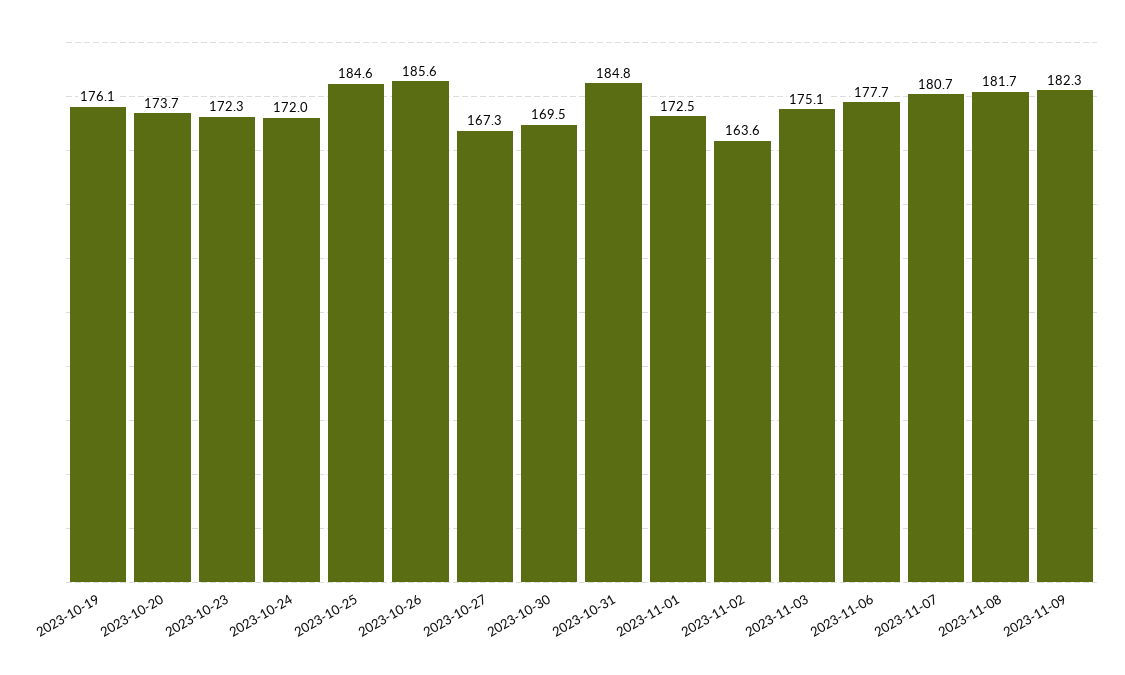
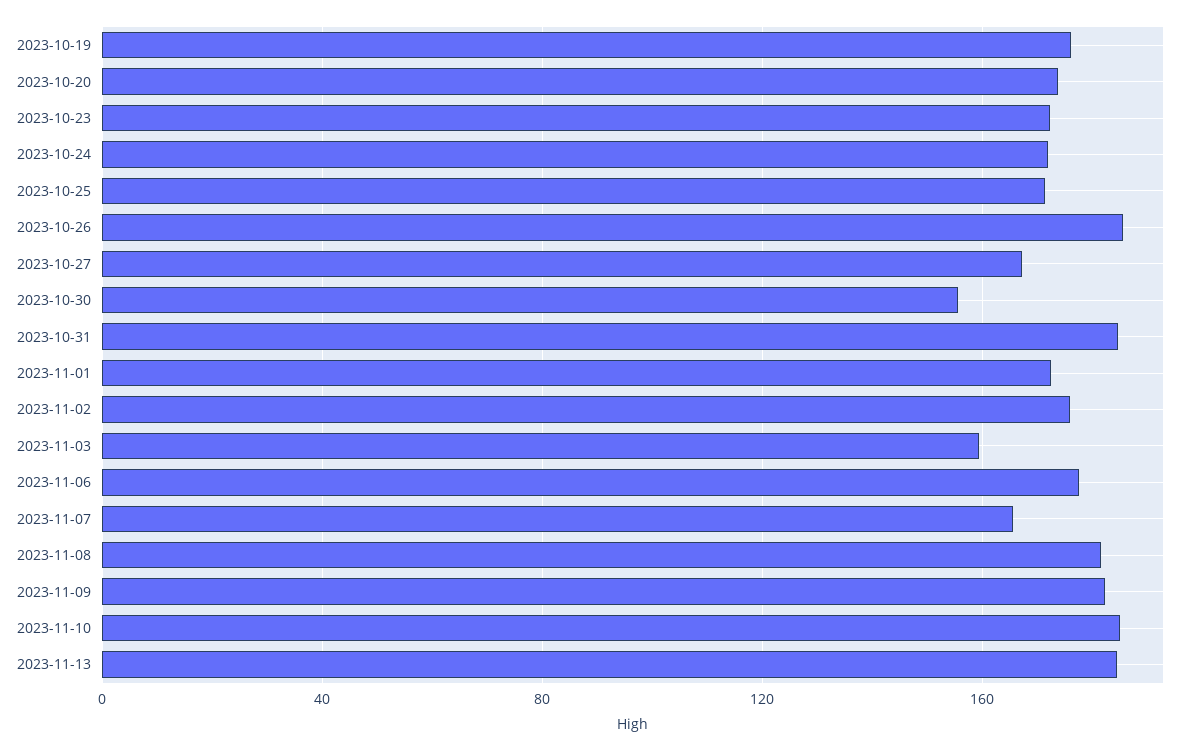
2023-10-25: 184.6 -> 170
2023-10-30: 169.5 -> 155
2023-11-02: 163.6 -> 175
2023-11-03: 175.1 -> 160
2023-11-07: 180.7 -> 165
2023-11-10: none -> 185
2023-11-13: none -> 185

